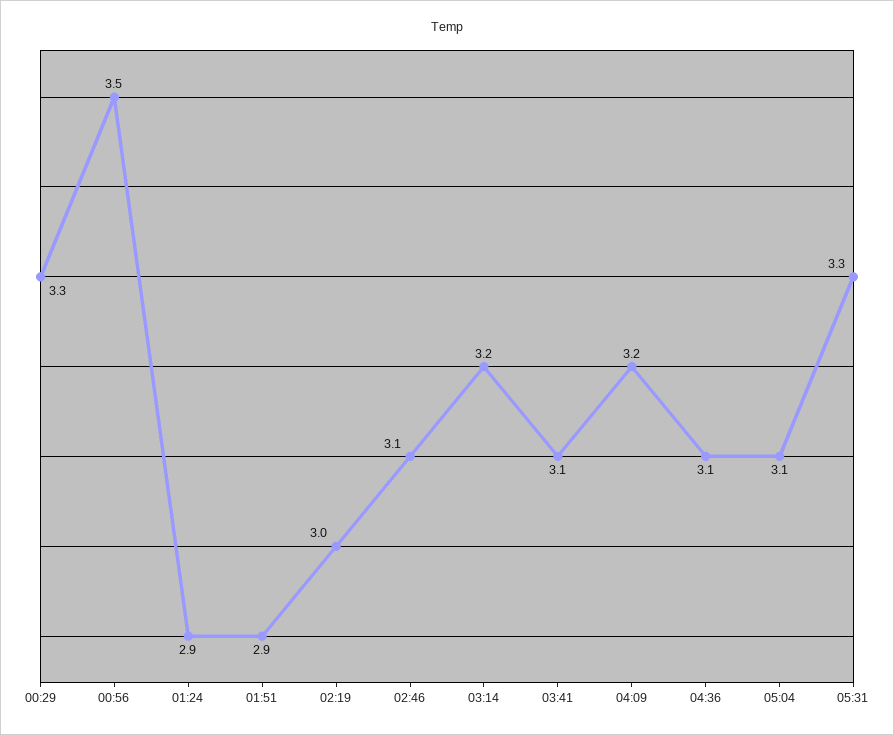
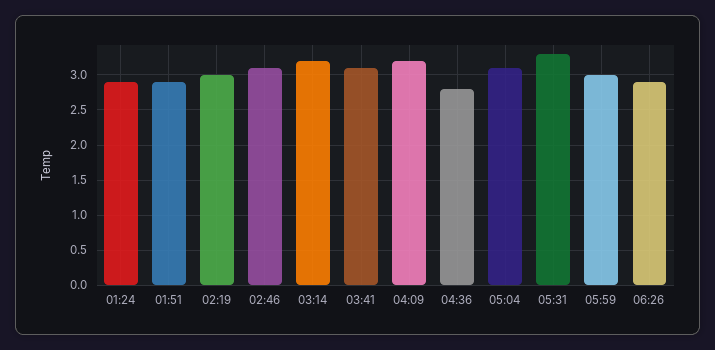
00:29: 3.3 -> none
00:56: 3.5 -> none
04:36: 3.1 -> 2.8
05:59: none -> 3
06:26: none -> 2.9

